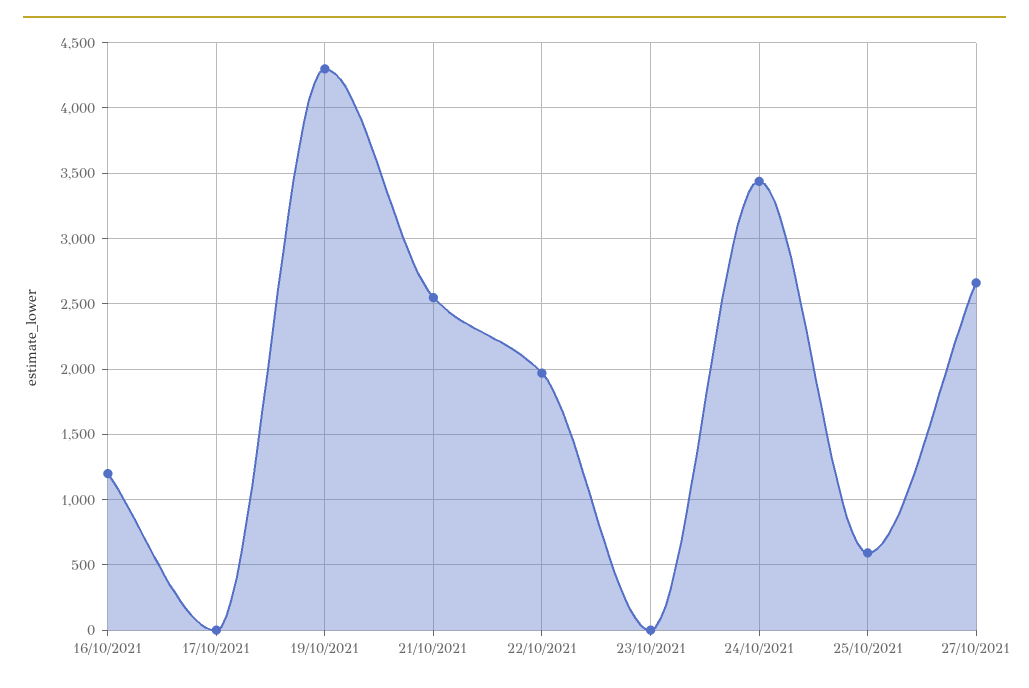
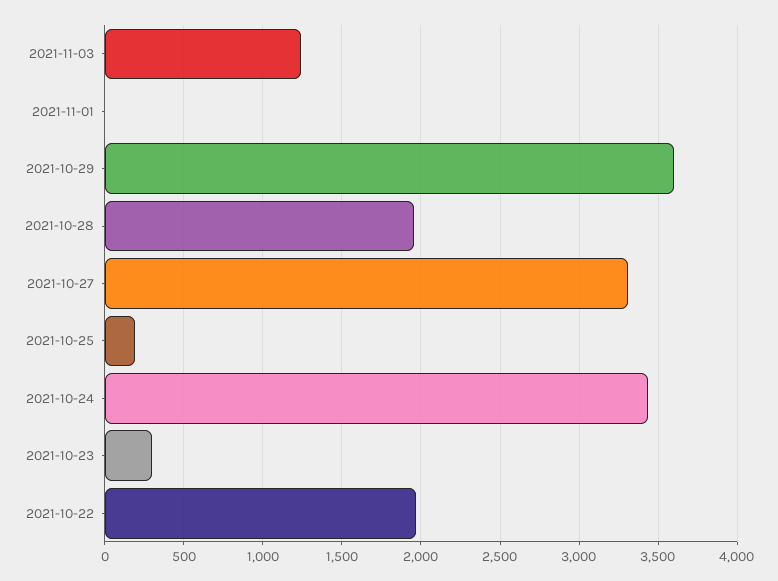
16/10/2021: 1200 -> none
17/10/2021: 0 -> none
19/10/2021: 4300 -> none
21/10/2021: 2550 -> none
23/10/2021: 0 -> 300
25/10/2021: 600 -> 200
27/10/2021: 2650 -> 3300
2021-11-03: none -> 1250
2021-11-01: none -> 0
2021-10-29: none -> 3600
2021-10-28: none -> 1950

